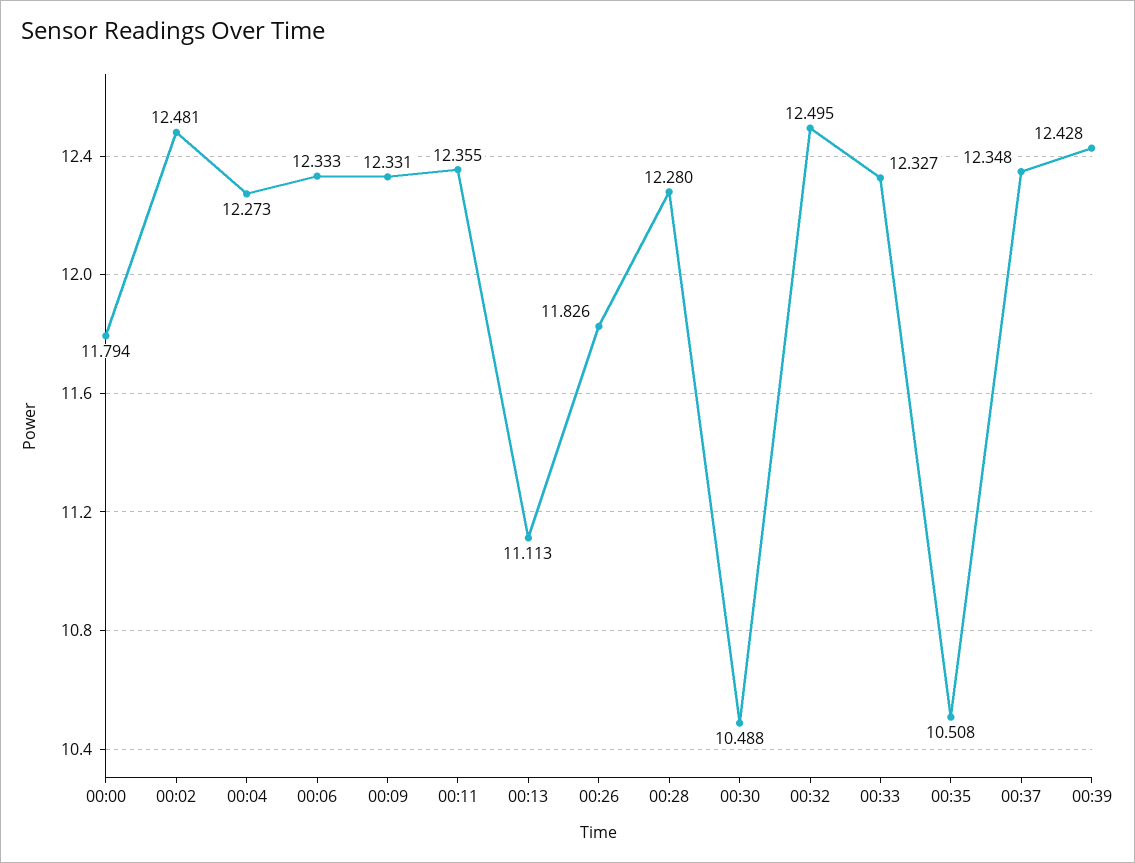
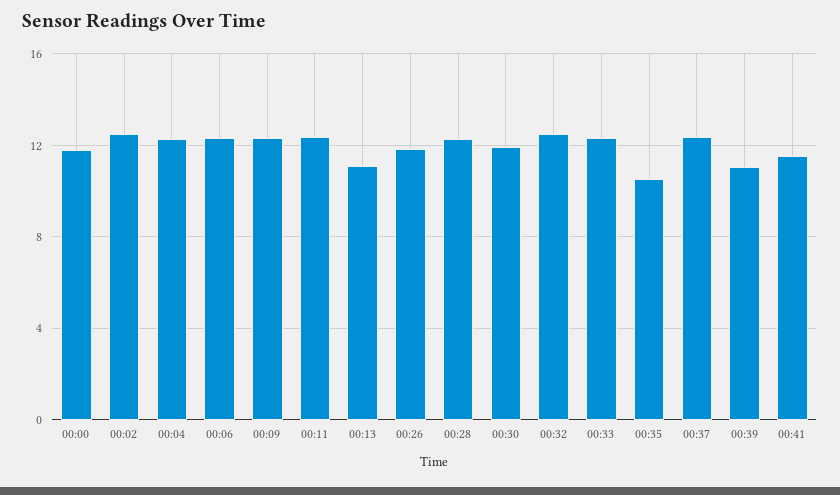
00:30: 10.488 -> 12
00:39: 12.428 -> 11
00:41: none -> 11.5

